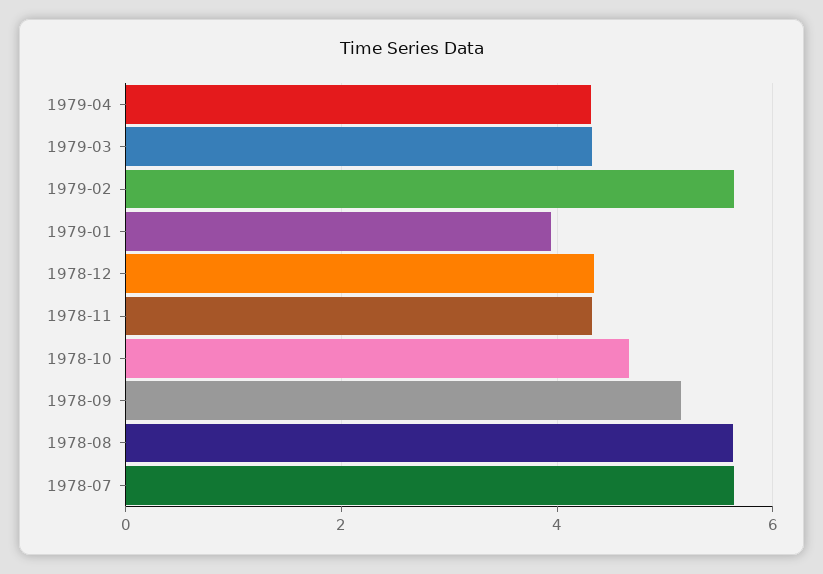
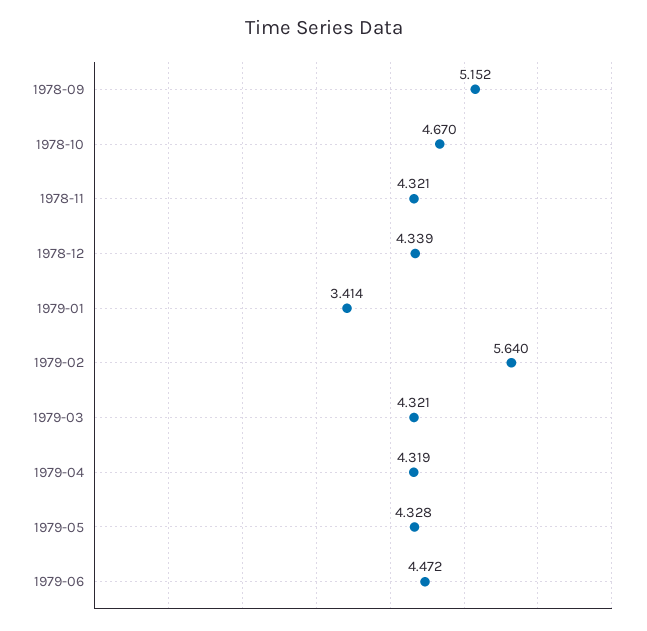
1979-01: 4 -> 3.414
1978-08: 5.6 -> none
1978-07: 5.6 -> none
1979-05: none -> 4.328
1979-06: none -> 4.472

